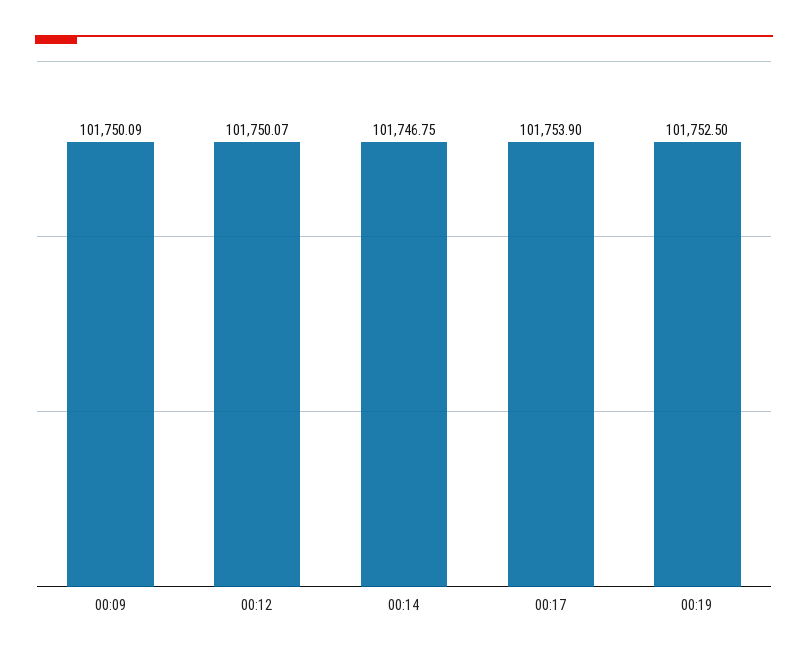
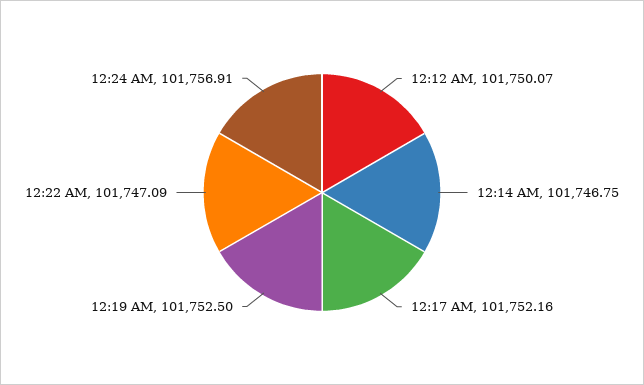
00:09: 101750.09 -> none
00:17: 101753.9 -> 101752.16
12:22 AM: none -> 101747.09
12:24 AM: none -> 101756.91

